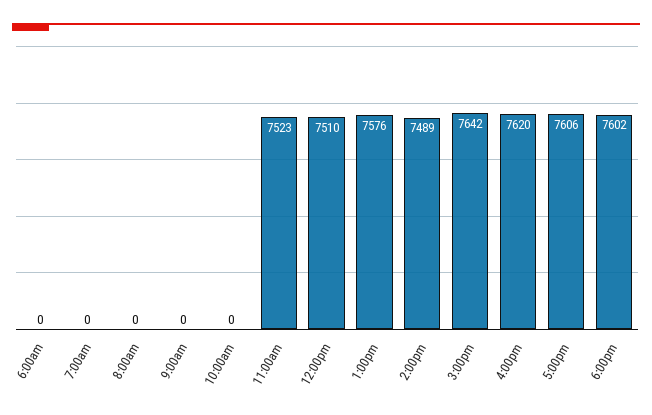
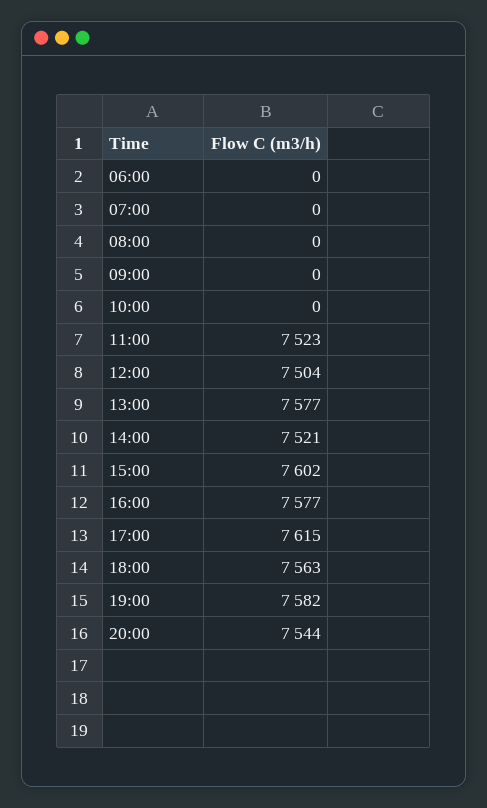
12:00pm: 7510 -> 7504
1:00pm: 7576 -> 7577
2:00pm: 7489 -> 7521
3:00pm: 7642 -> 7602
4:00pm: 7620 -> 7577
5:00pm: 7606 -> 7615
6:00pm: 7602 -> 7563
19:00: none -> 7582
20:00: none -> 7544

